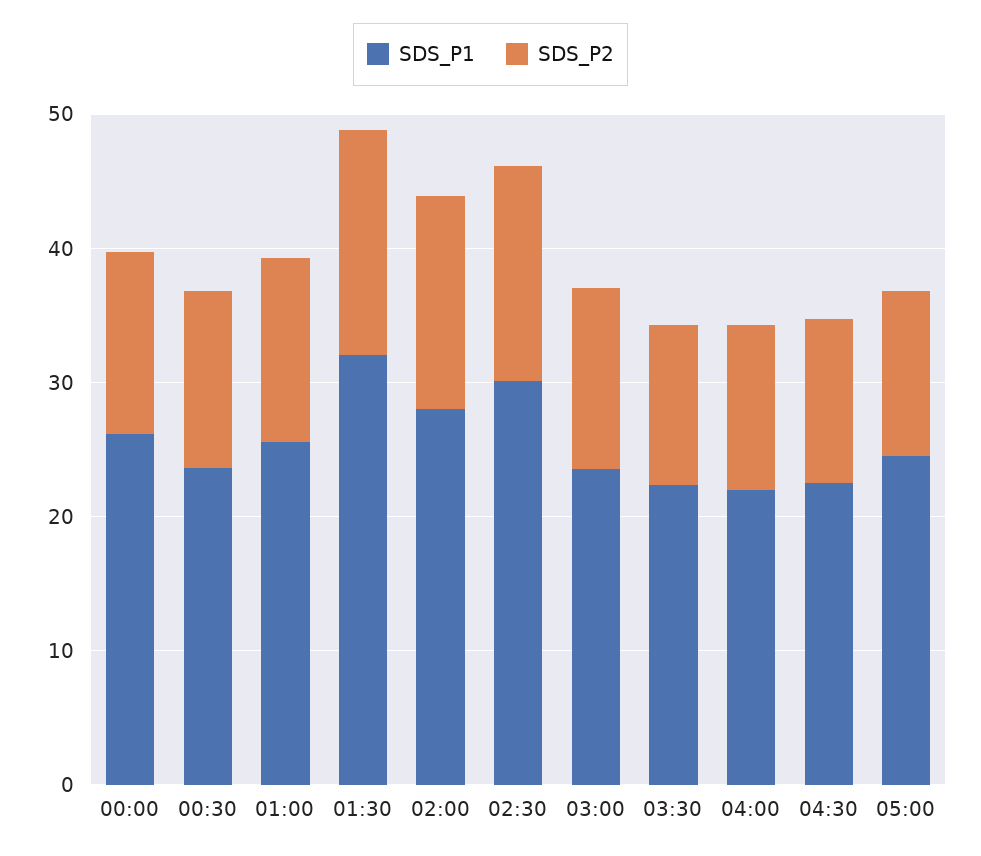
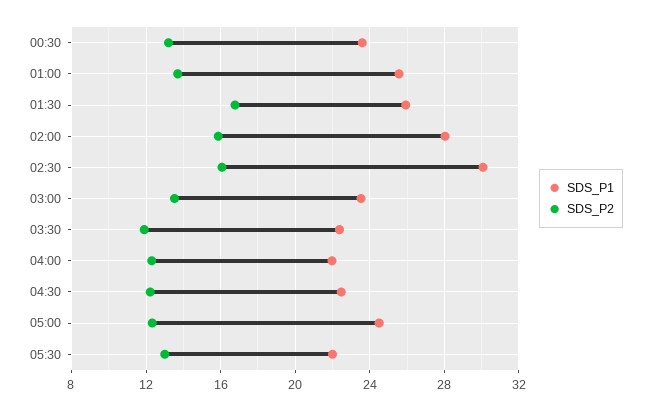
SDS_P1, 00:00: 26 -> none
SDS_P2, 00:00: 14 -> none
SDS_P1, 01:30: 32 -> 26
SDS_P1, 05:30: none -> 22
SDS_P2, 05:30: none -> 13

